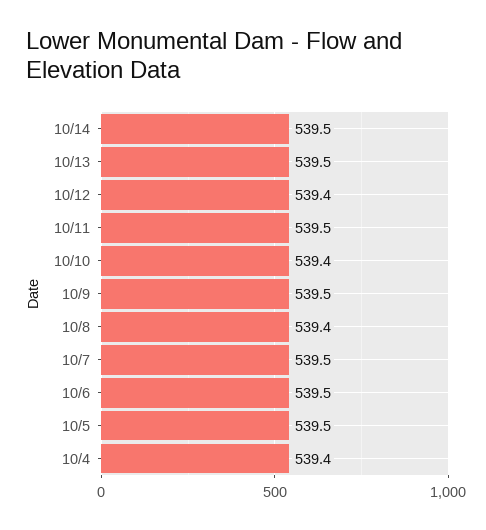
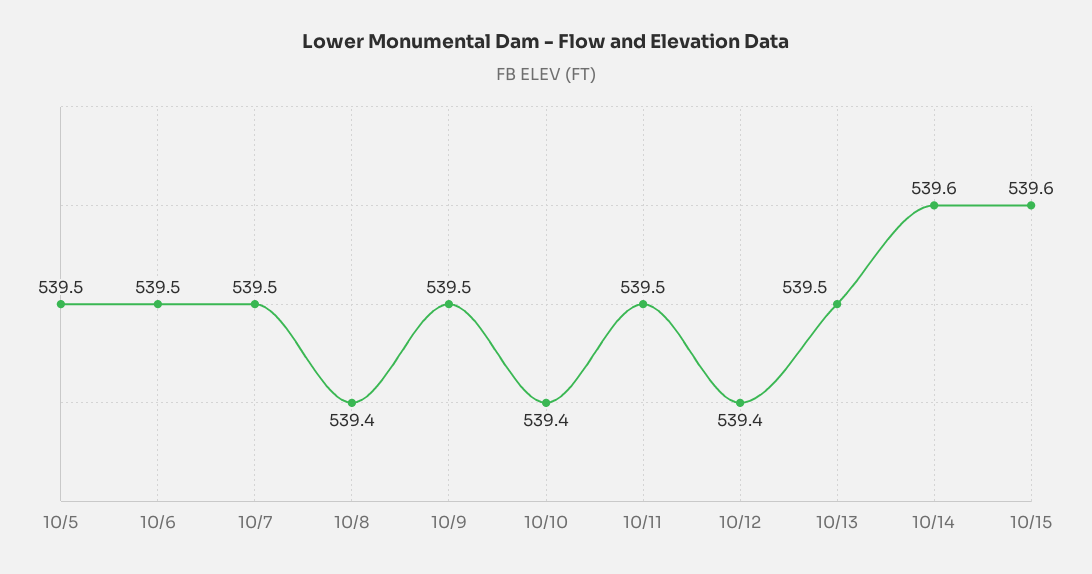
10/14: 539.5 -> 539.6
10/4: 539.4 -> none
10/15: none -> 539.6

